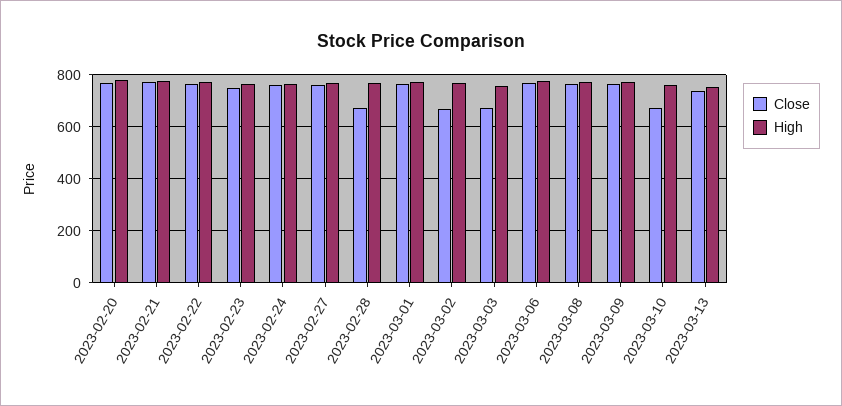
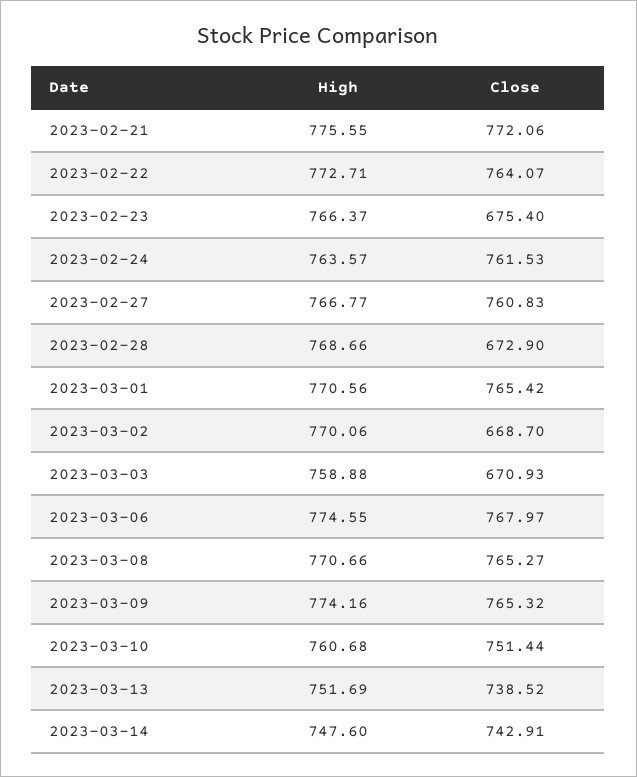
Close, 2023-02-20: 775 -> none
High, 2023-02-20: 775 -> none
Close, 2023-02-23: 750 -> 675.4
Close, 2023-03-10: 675 -> 751.44
High, 2023-03-14: none -> 747.6
Close, 2023-03-14: none -> 742.91

